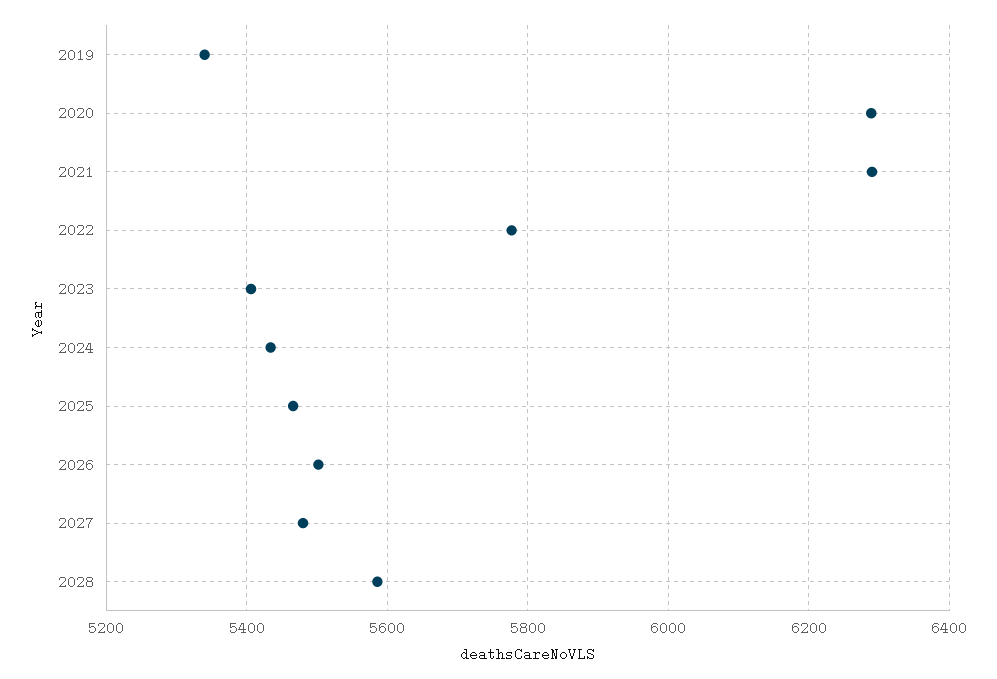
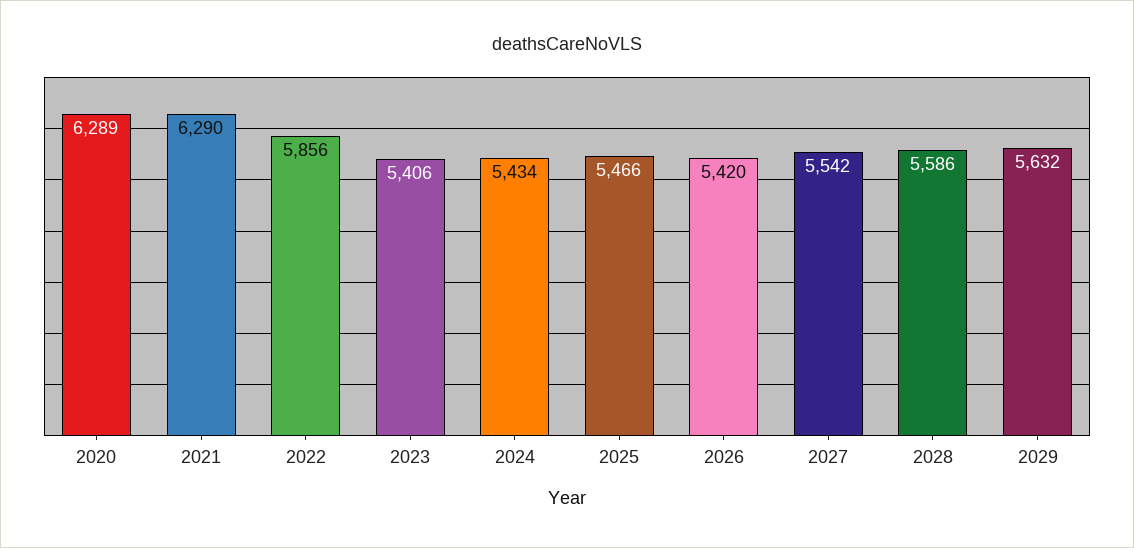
2019: 5340 -> none
2022: 5780 -> 5856
2026: 5500 -> 5420
2027: 5480 -> 5542
2029: none -> 5632

